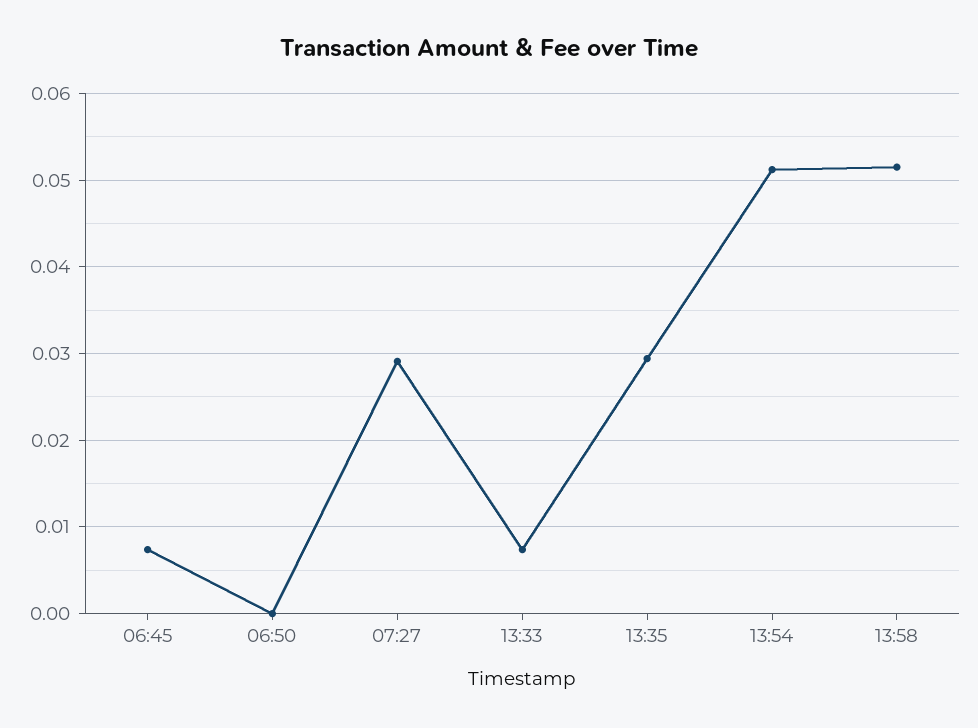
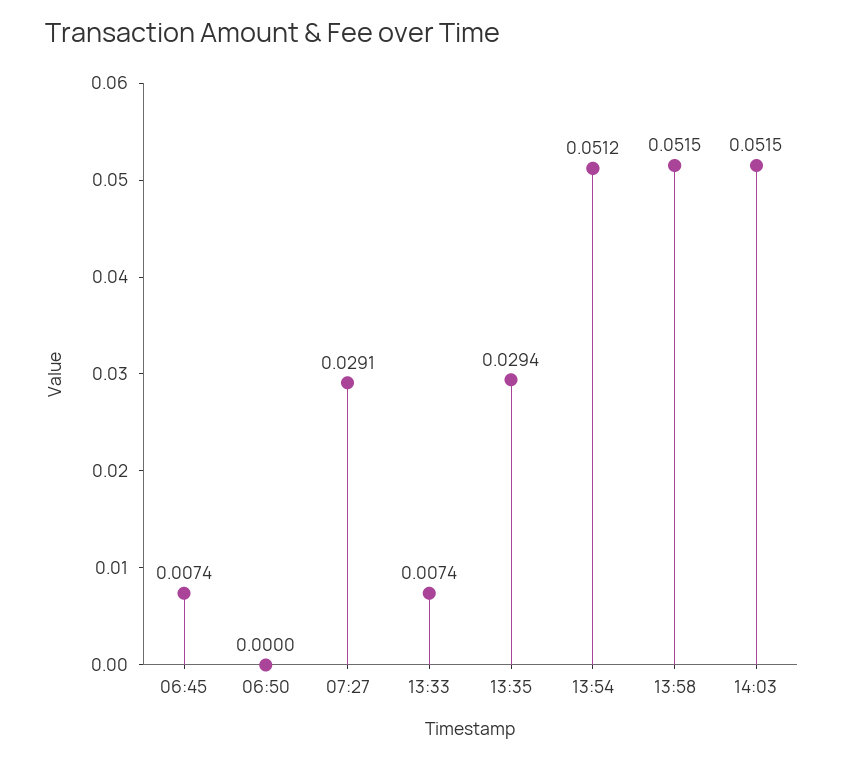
14:03: none -> 0.0515

